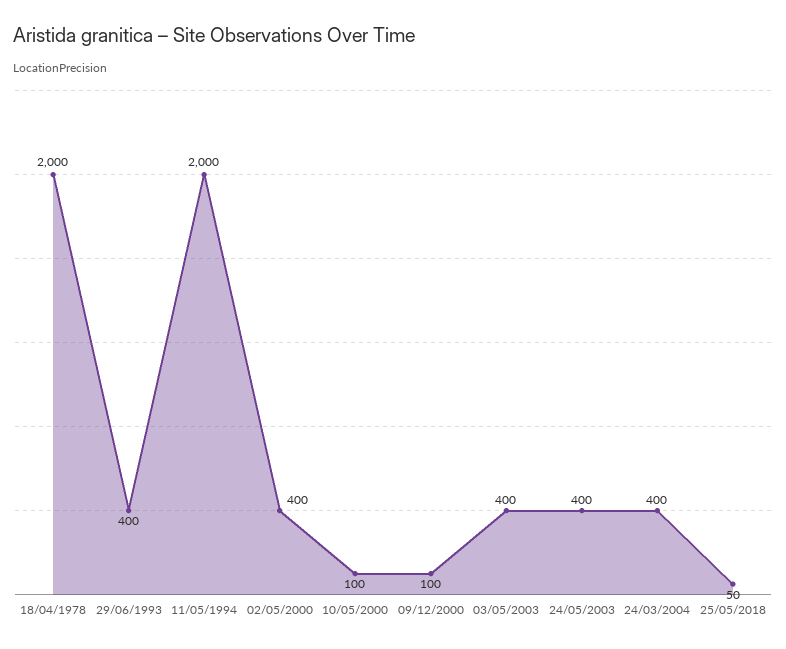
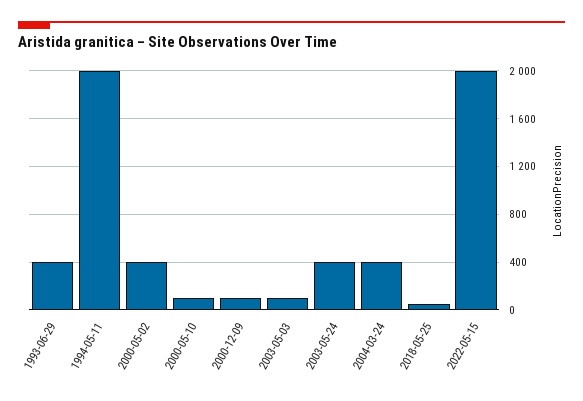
18/04/1978: 2000 -> none
03/05/2003: 400 -> 100
2022-05-15: none -> 2000

